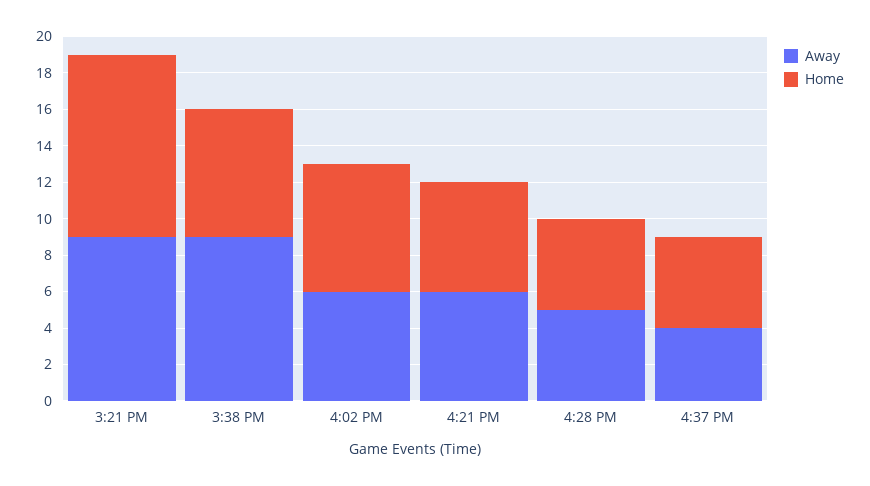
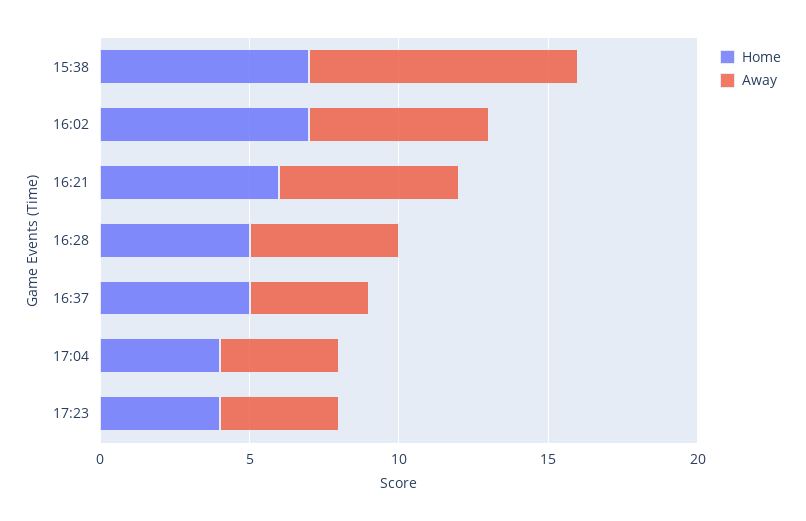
Away, 3:21 PM: 9 -> none
Home, 3:21 PM: 10 -> none
Home, 17:04: none -> 4
Away, 17:04: none -> 4
Home, 17:23: none -> 4
Away, 17:23: none -> 4

